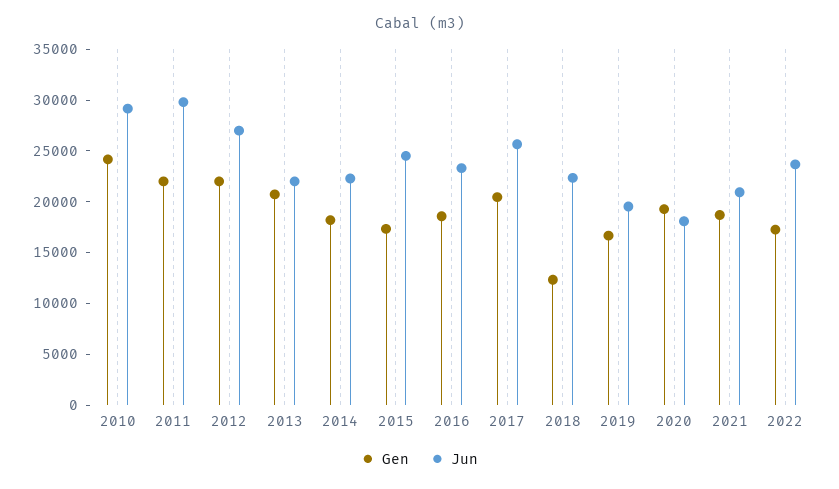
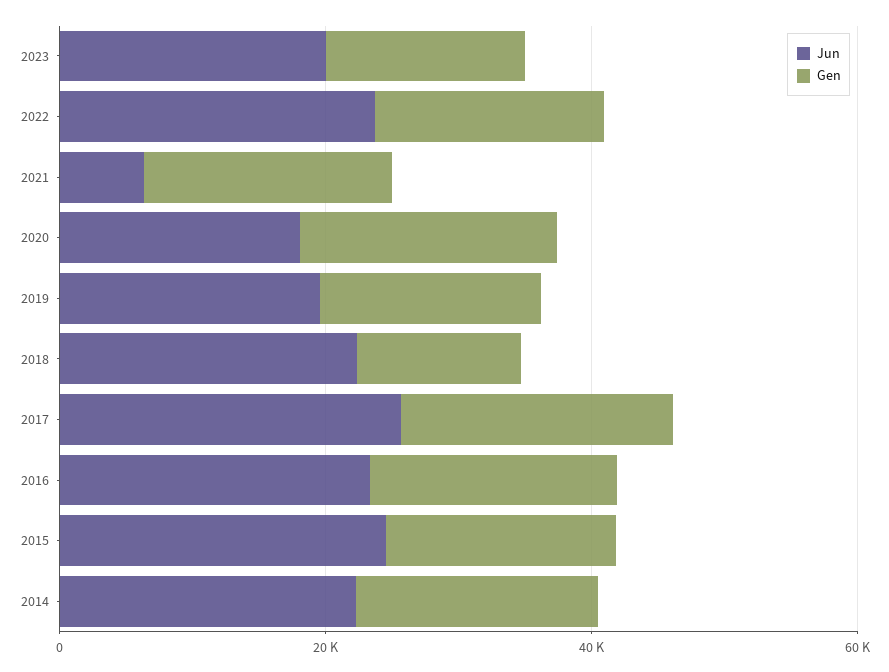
Gen, 2010: 24000 -> none
Jun, 2010: 29000 -> none
Gen, 2011: 22000 -> none
Jun, 2011: 30000 -> none
Gen, 2012: 22000 -> none
Jun, 2012: 27000 -> none
Gen, 2013: 21000 -> none
Jun, 2013: 22000 -> none
Jun, 2021: 21000 -> 5000
Jun, 2023: none -> 20000
Gen, 2023: none -> 15000

